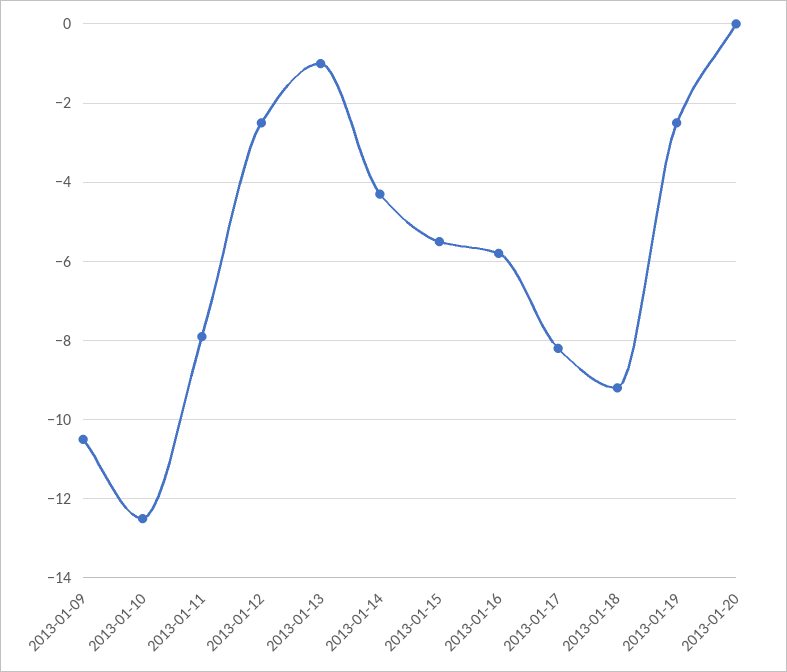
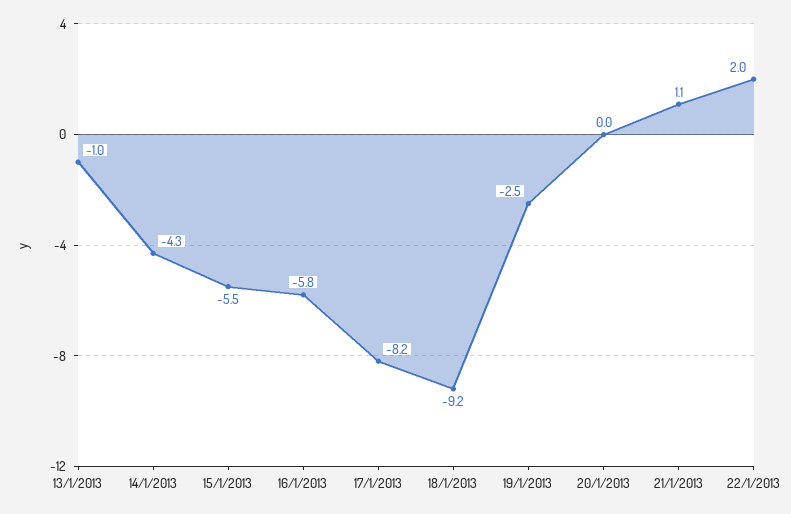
2013-01-09: -10.5 -> none
2013-01-10: -12.5 -> none
2013-01-11: -8 -> none
2013-01-12: -2.5 -> none
21/1/2013: none -> 1.1
22/1/2013: none -> 2

